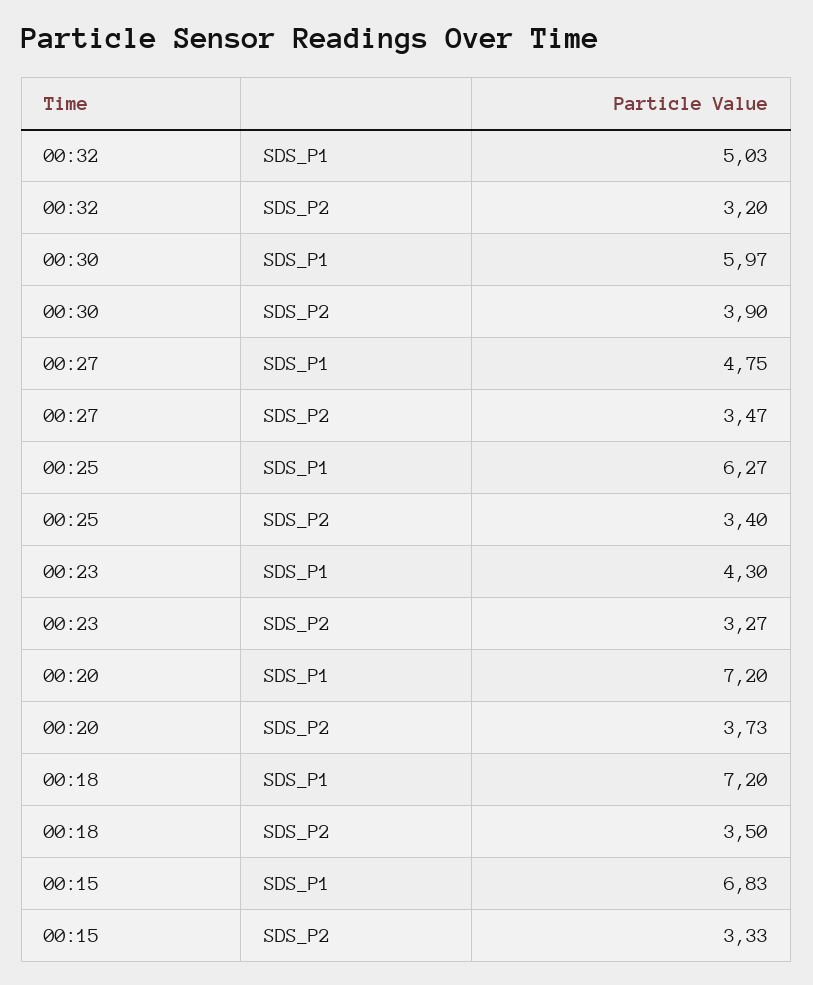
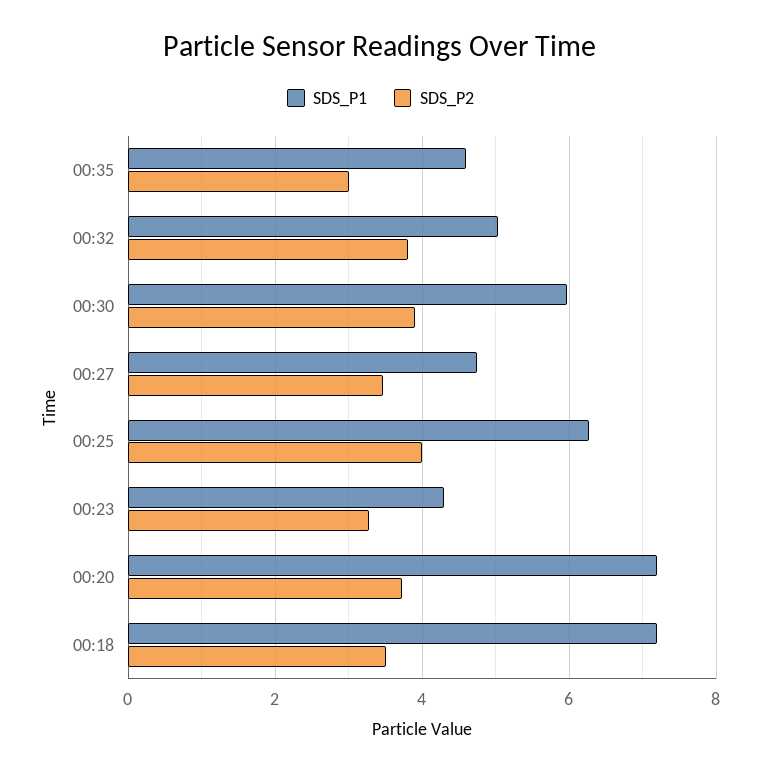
SDS_P2, 00:32: 3.2 -> 3.8
SDS_P2, 00:25: 3.4 -> 4
SDS_P1, 00:15: 6.83 -> none
SDS_P2, 00:15: 3.33 -> none
SDS_P1, 00:35: none -> 4.6
SDS_P2, 00:35: none -> 3

